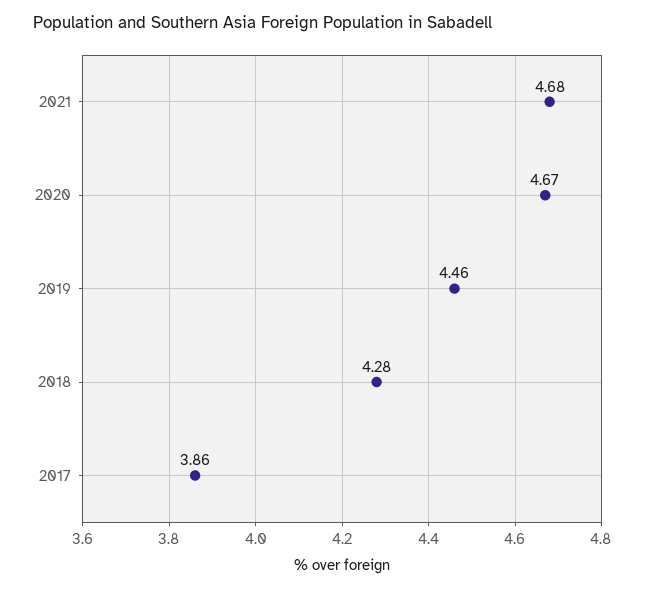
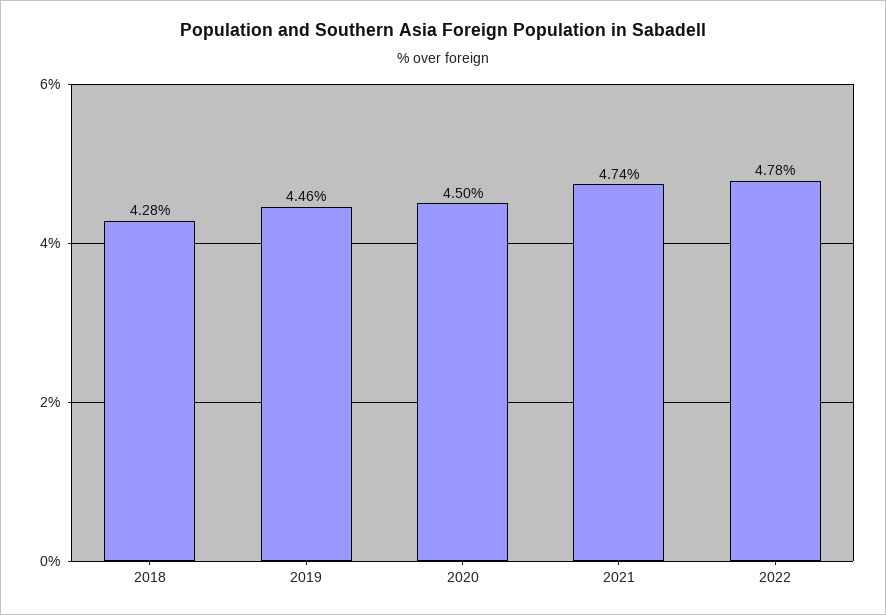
2021: 4.68 -> 4.74
2020: 4.67 -> 4.5
2017: 3.86 -> none
2022: none -> 4.78

